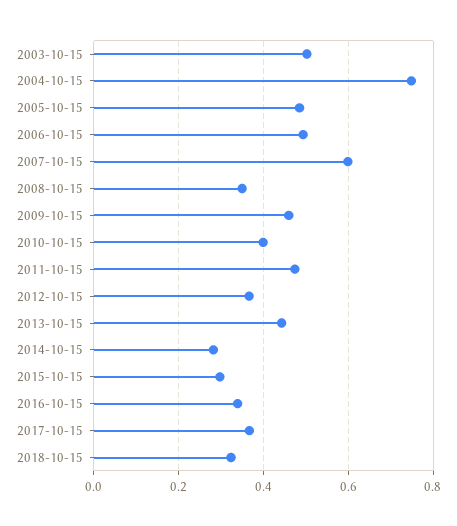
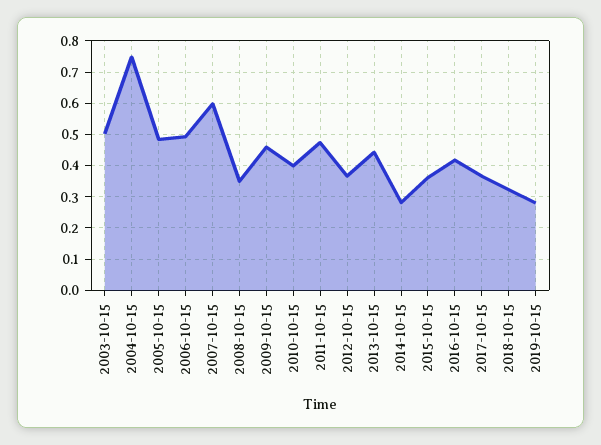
2015-10-15: 0.3 -> 0.36
2016-10-15: 0.34 -> 0.42
2019-10-15: none -> 0.28

